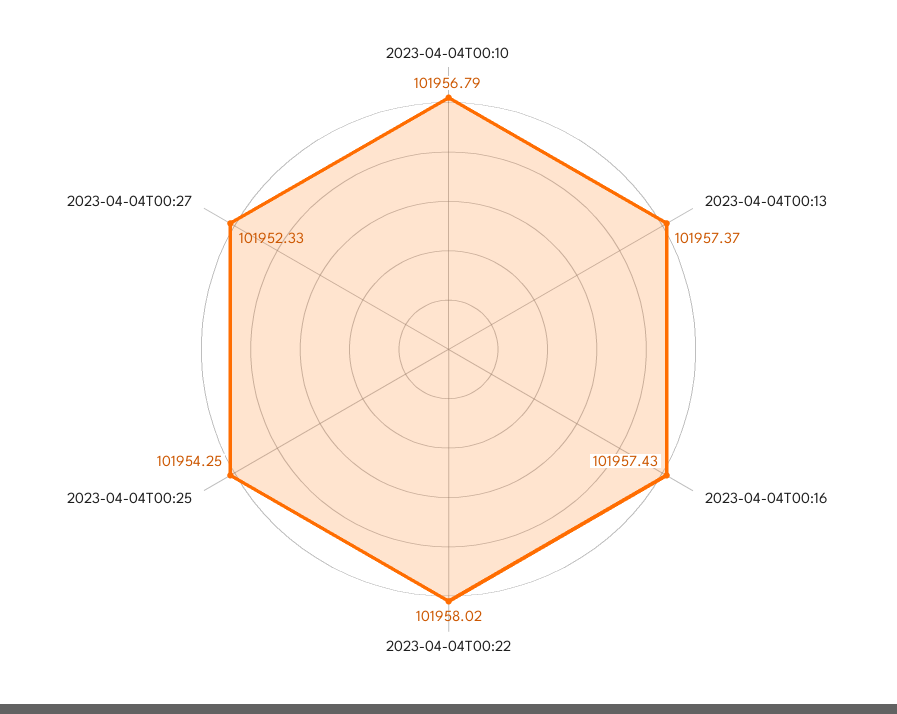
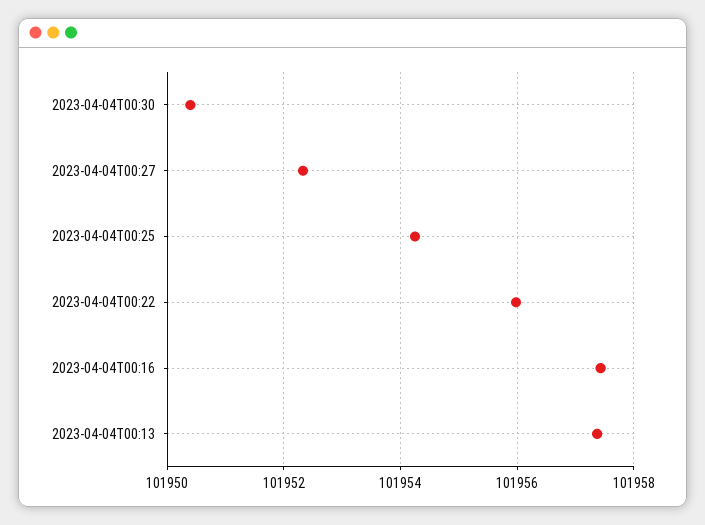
2023-04-04T00:10: 101956.79 -> none
2023-04-04T00:22: 101958.02 -> 101956
2023-04-04T00:30: none -> 101950.4

